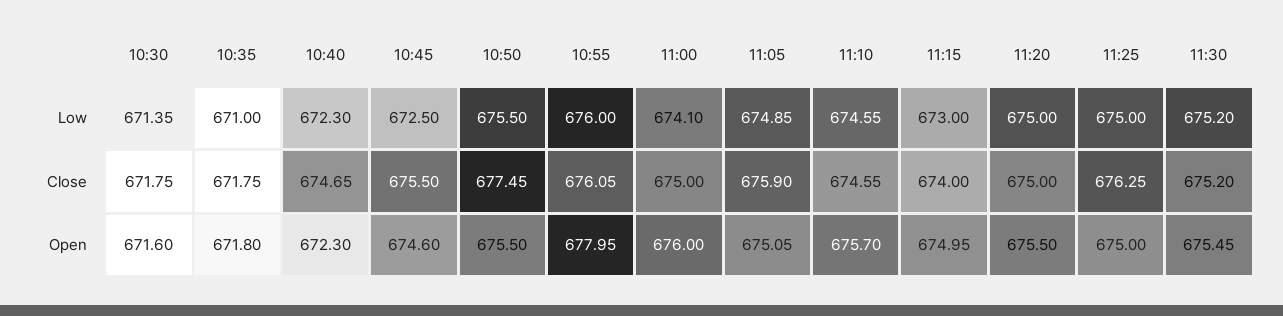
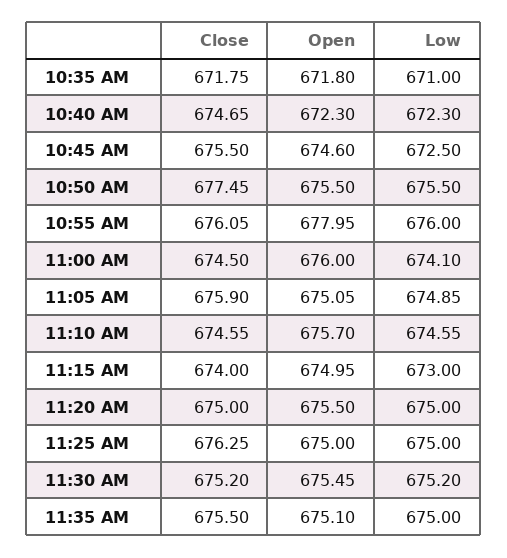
10:30, Low: 671.35 -> none
10:30, Close: 671.75 -> none
11:00, Close: 675 -> 674.5
10:30, Open: 671.6 -> none
11:35 AM, Close: none -> 675.5
11:35 AM, Open: none -> 675.1
11:35 AM, Low: none -> 675

